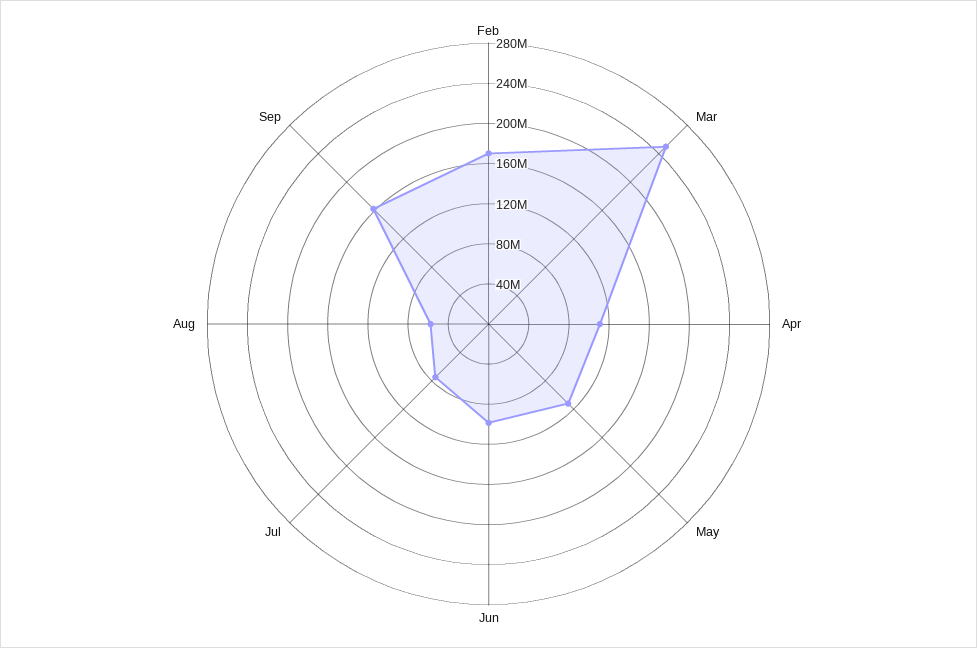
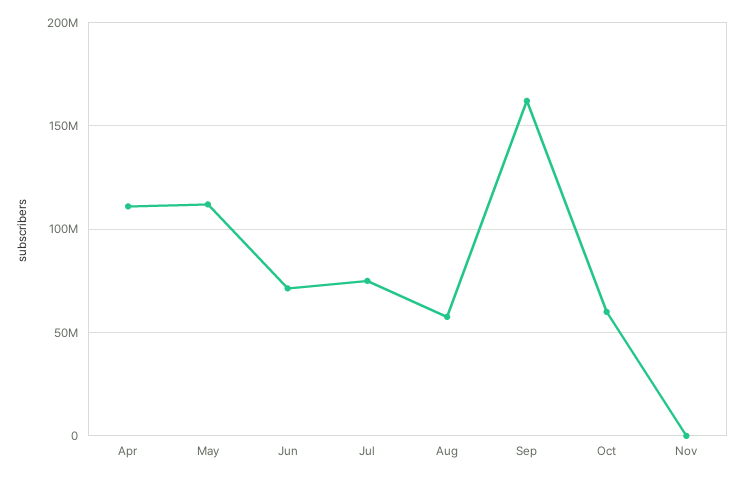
Feb: 170000000 -> none
Mar: 250000000 -> none
Jun: 100000000 -> 70000000
Oct: none -> 60000000
Nov: none -> 0

